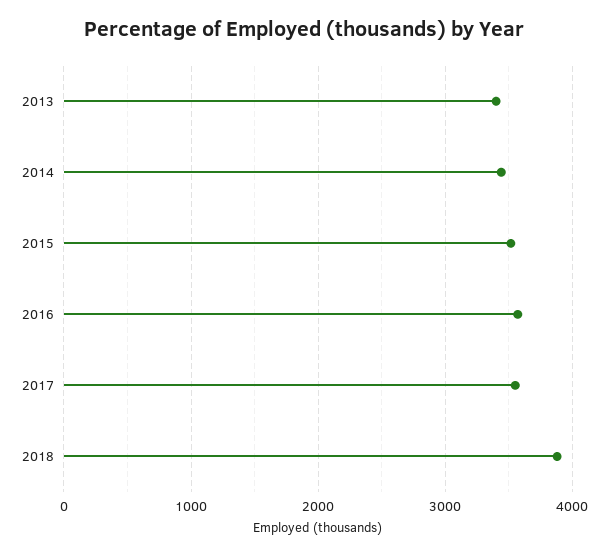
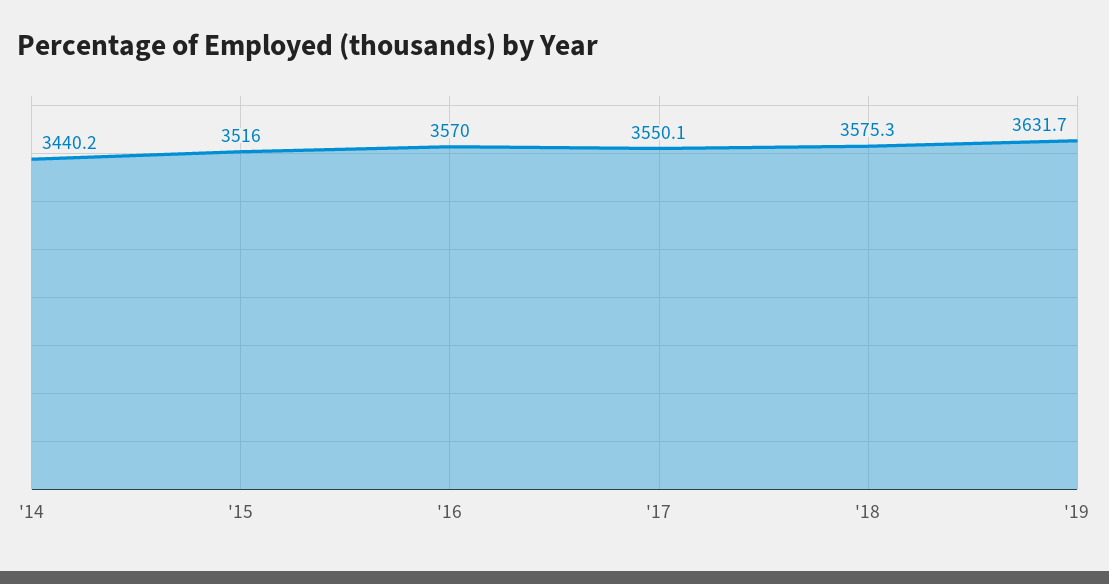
2013: 3400 -> none
2018: 3900 -> 3575.3
'19: none -> 3631.7

